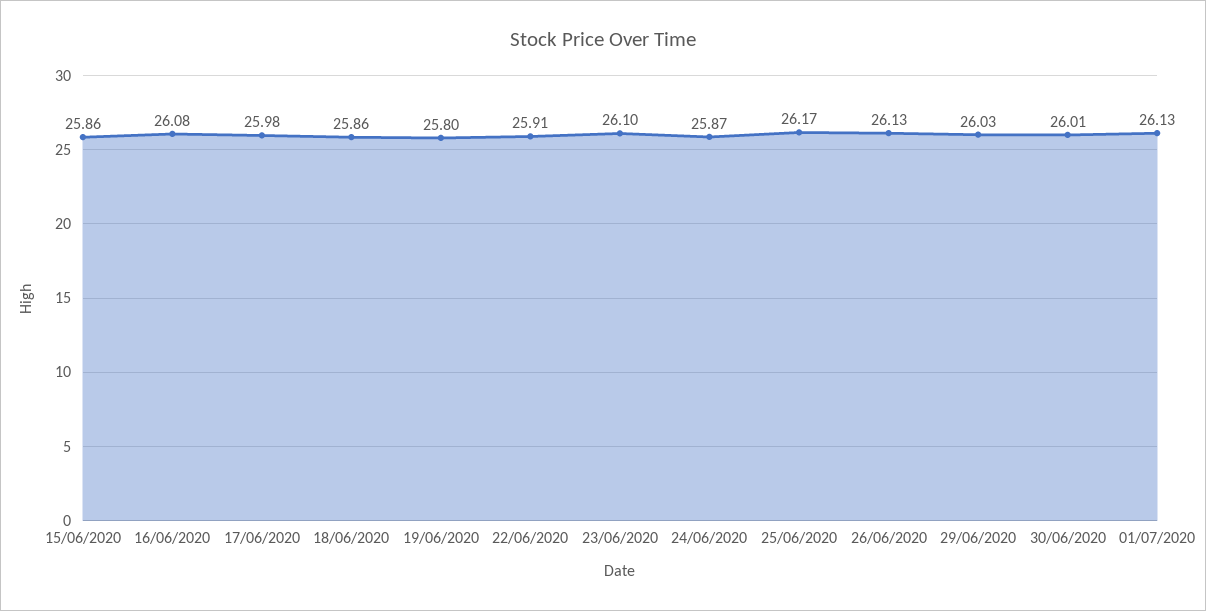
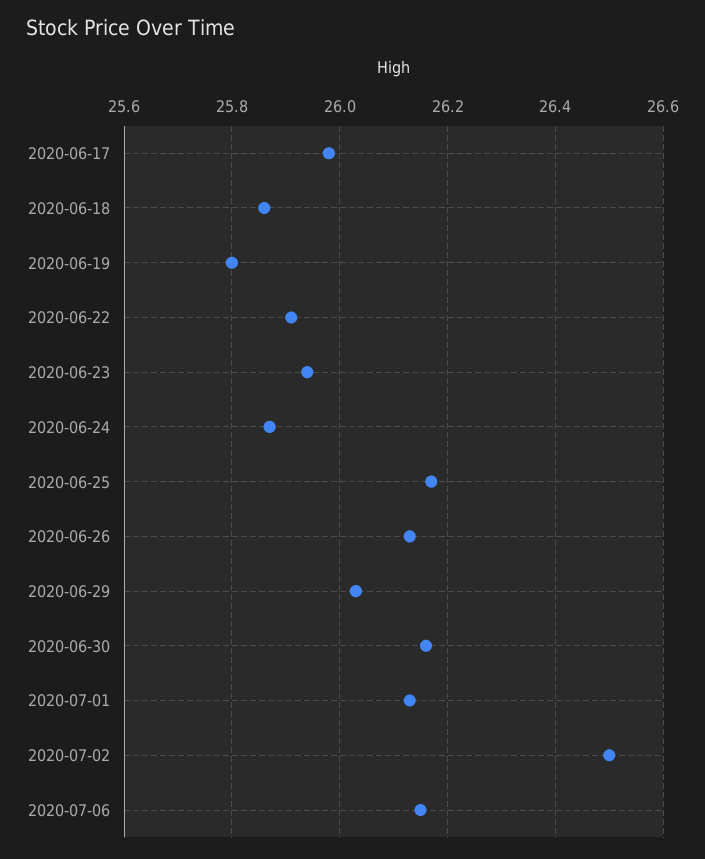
15/06/2020: 25.86 -> none
16/06/2020: 26.08 -> none
23/06/2020: 26.1 -> 25.95
30/06/2020: 26.01 -> 26.15
2020-07-02: none -> 26.5
2020-07-06: none -> 26.15

